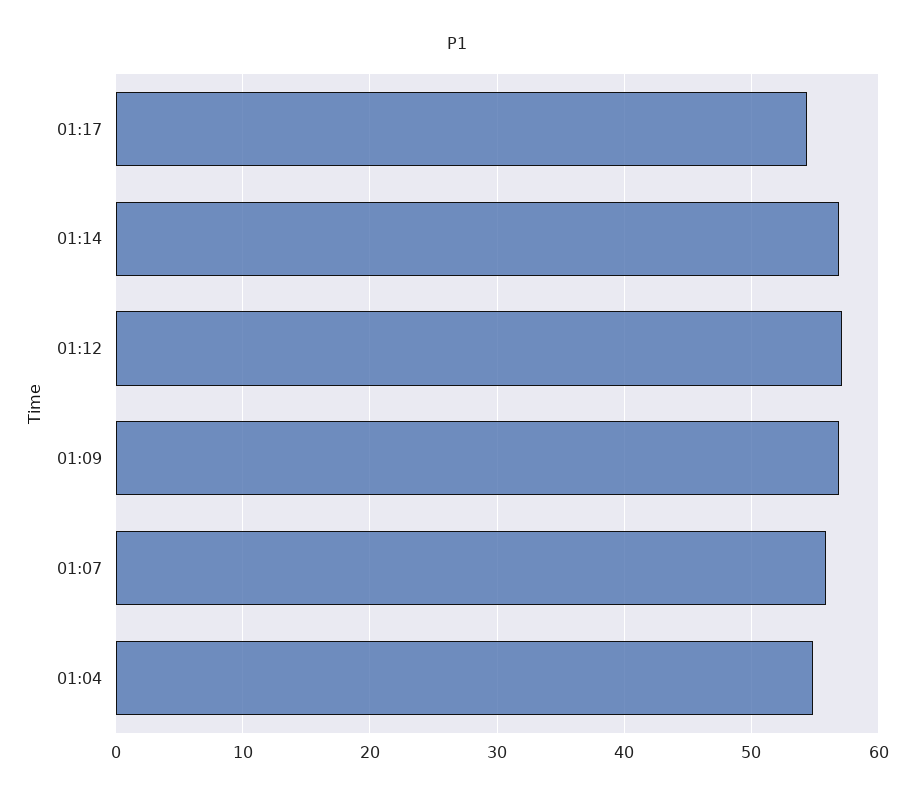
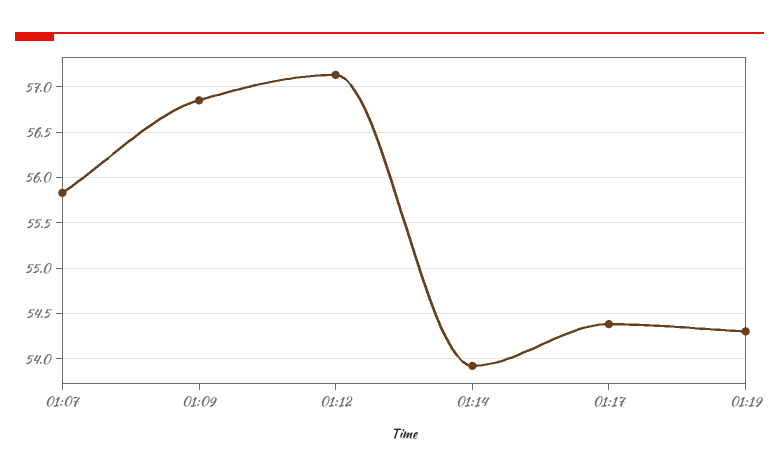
01:14: 57 -> 53.9
01:04: 55 -> none
01:19: none -> 54.3

